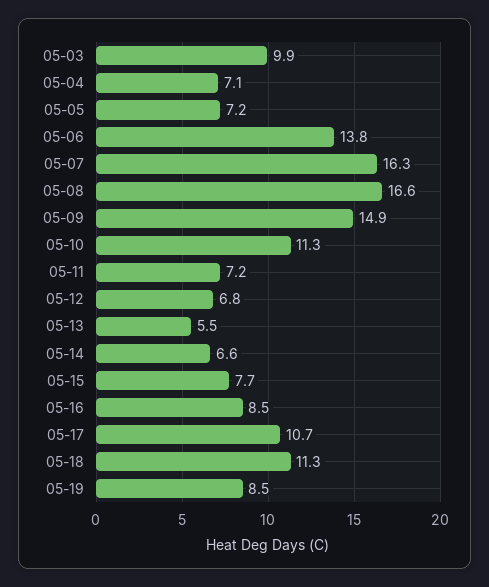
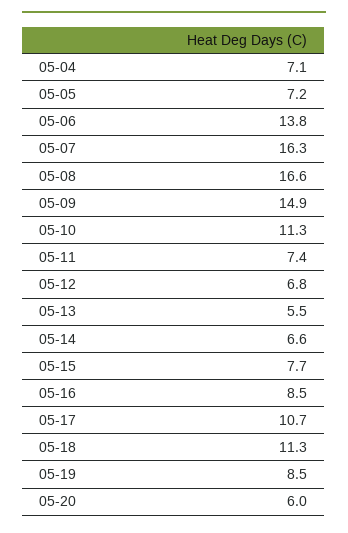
05-03: 9.9 -> none
05-11: 7.2 -> 7.4
05-20: none -> 6

